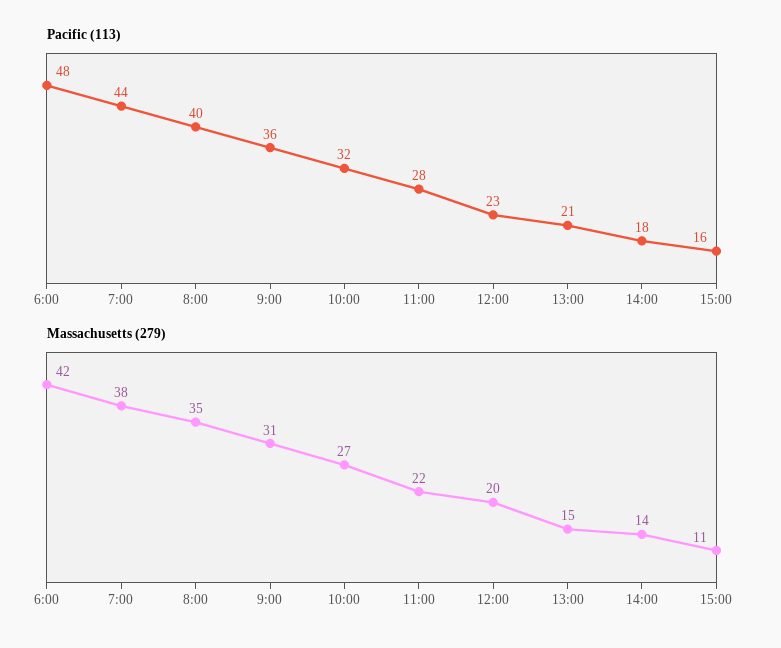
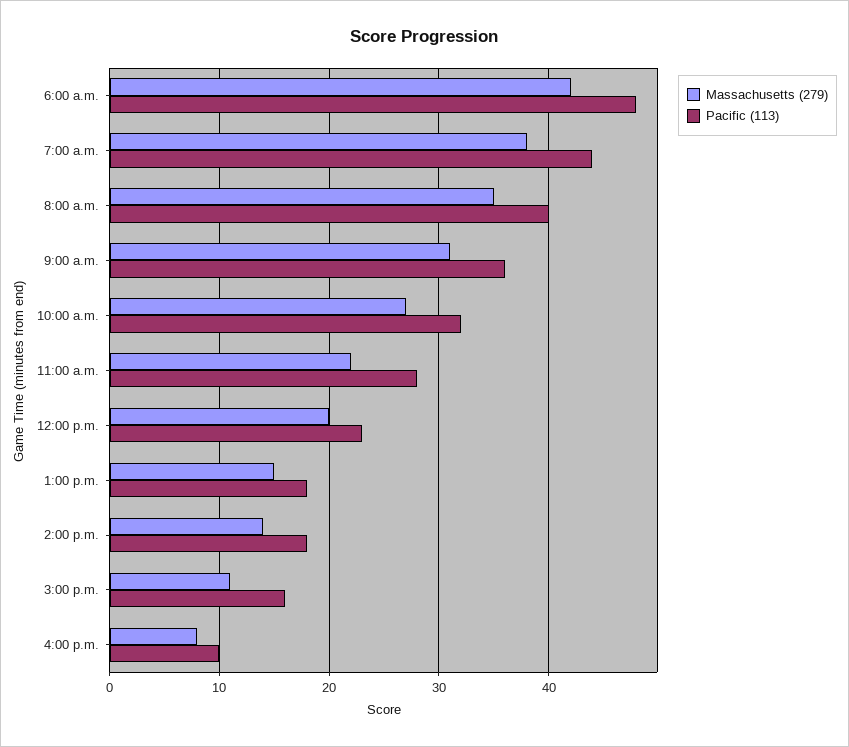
Pacific (113), 13:00: 21 -> 18
Massachusetts (279), 4:00 p.m.: none -> 8
Pacific (113), 4:00 p.m.: none -> 10

